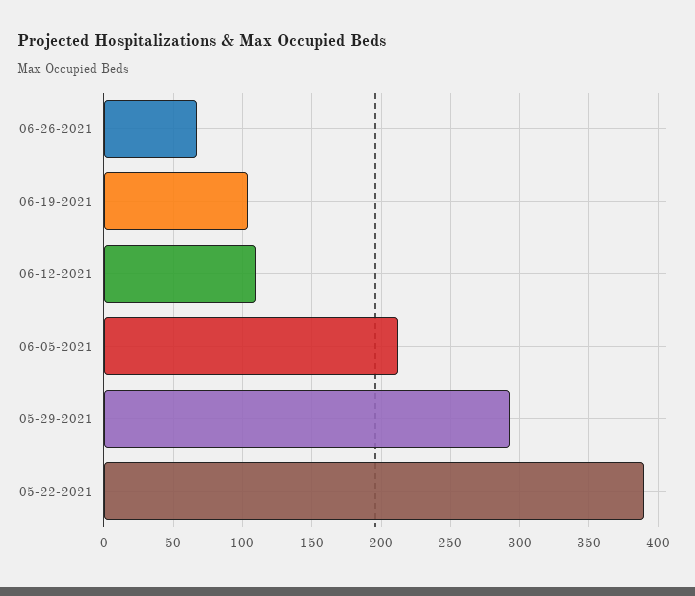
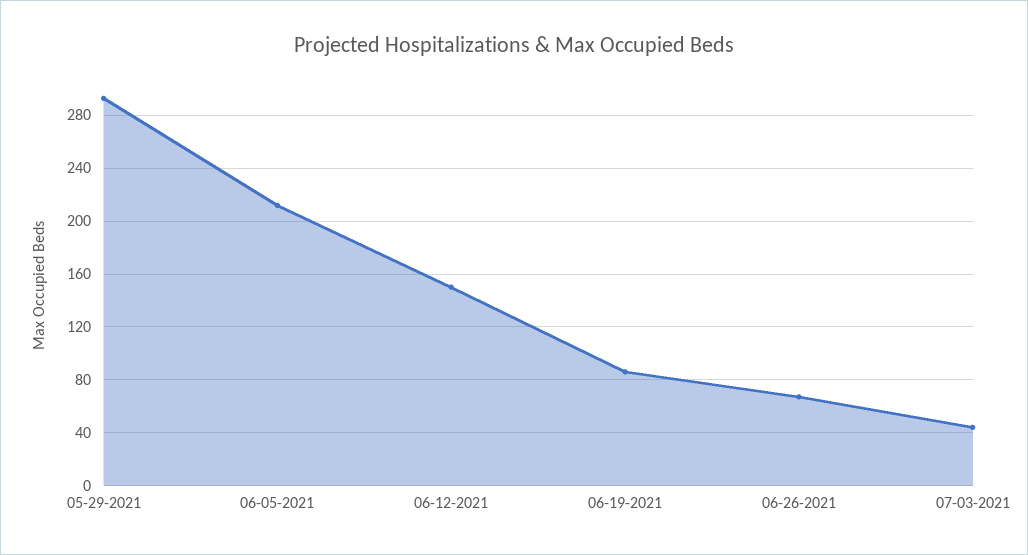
06-19-2021: 105 -> 85
06-12-2021: 110 -> 150
05-22-2021: 390 -> none
07-03-2021: none -> 45

